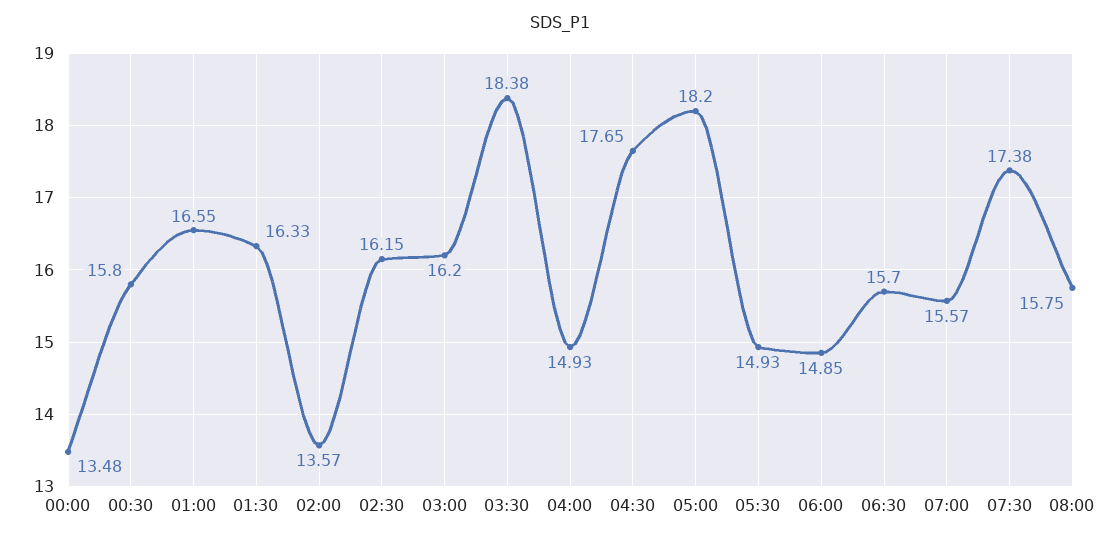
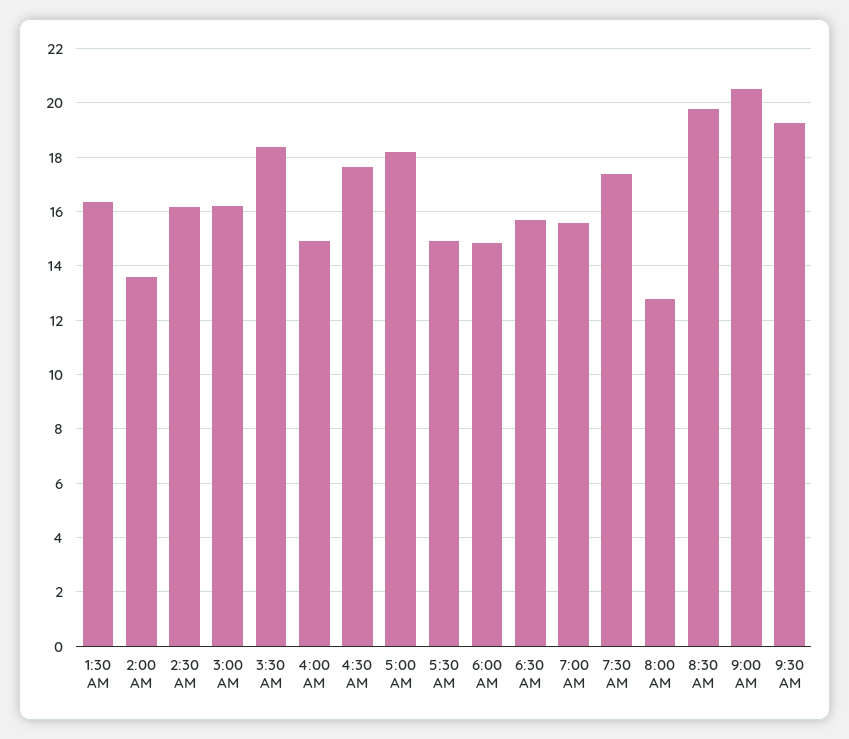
00:00: 13.48 -> none
00:30: 15.8 -> none
01:00: 16.55 -> none
08:00: 15.75 -> 12.75
8:30 AM: none -> 19.75
9:00 AM: none -> 20.5
9:30 AM: none -> 19.25

